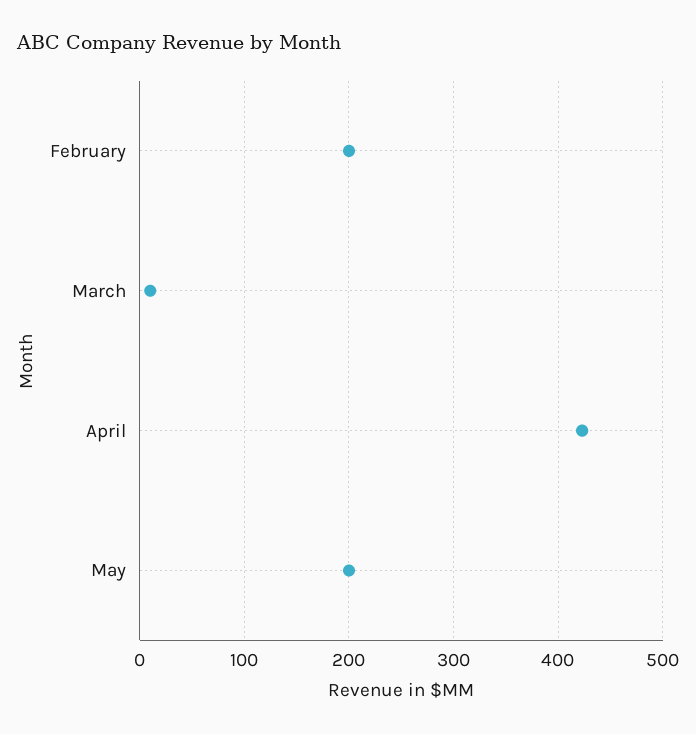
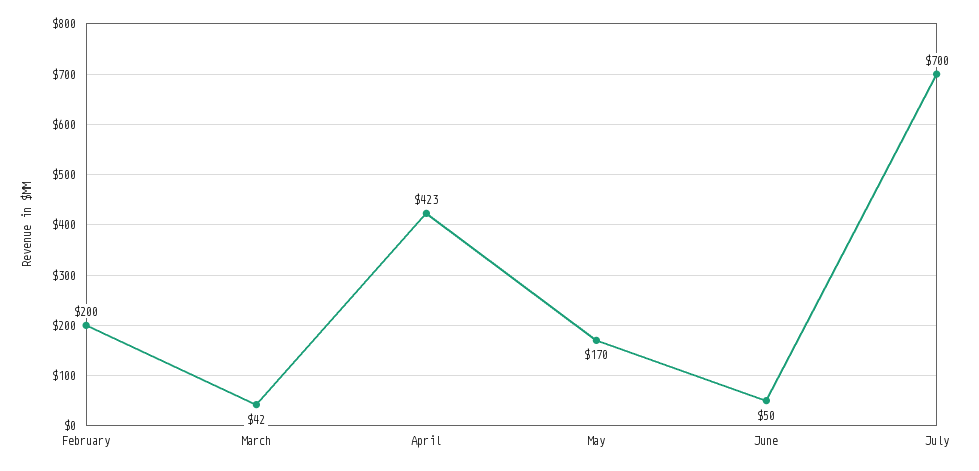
March: 10 -> 42
May: 200 -> 170
June: none -> 50
July: none -> 700

